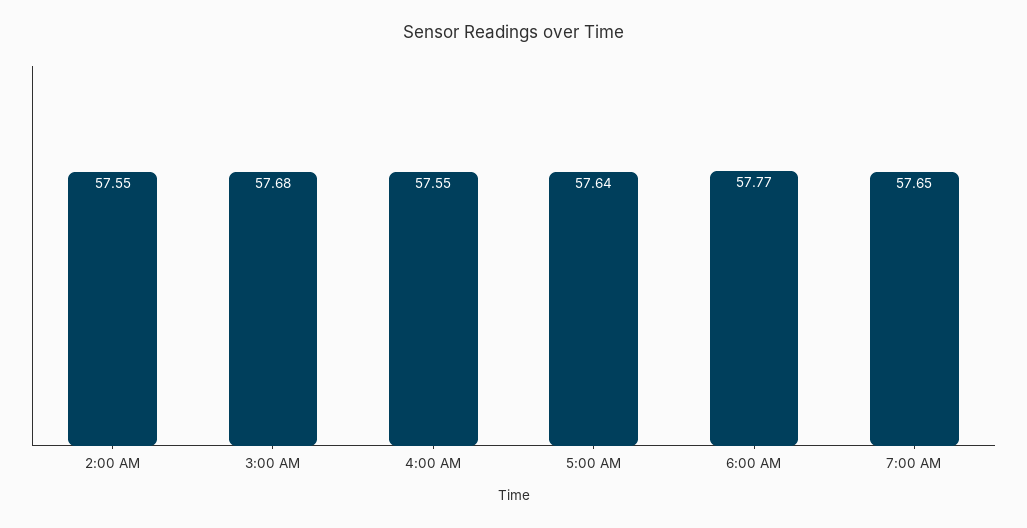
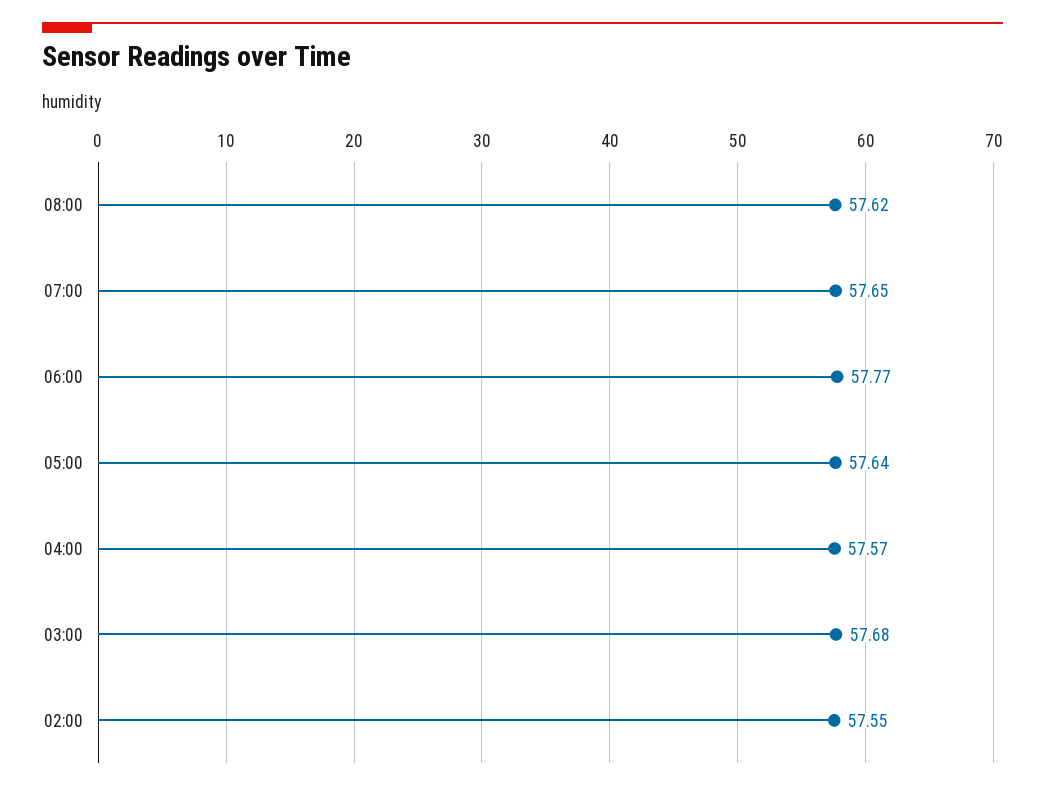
4:00 AM: 57.55 -> 57.57
08:00: none -> 57.62

